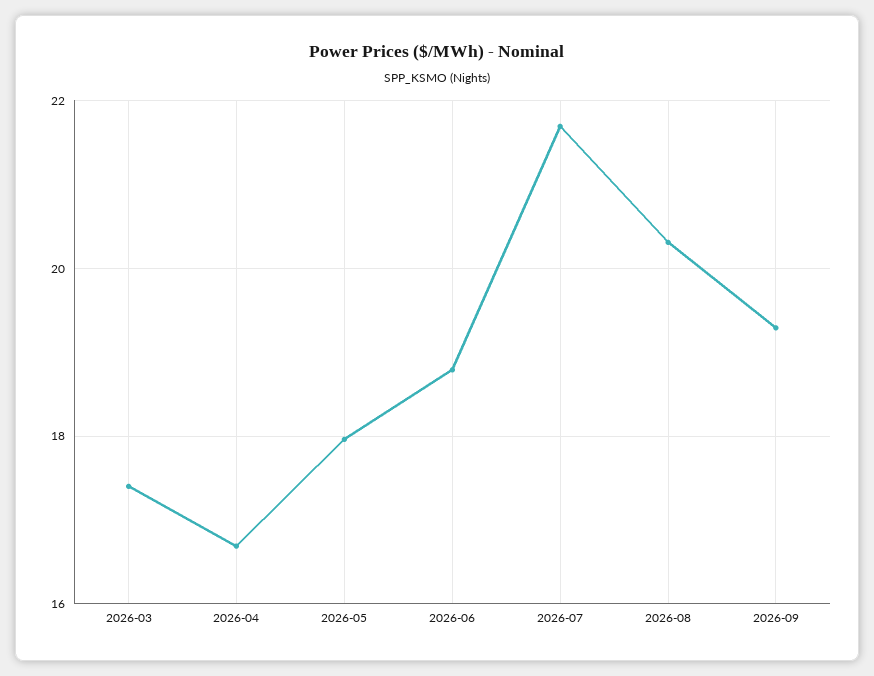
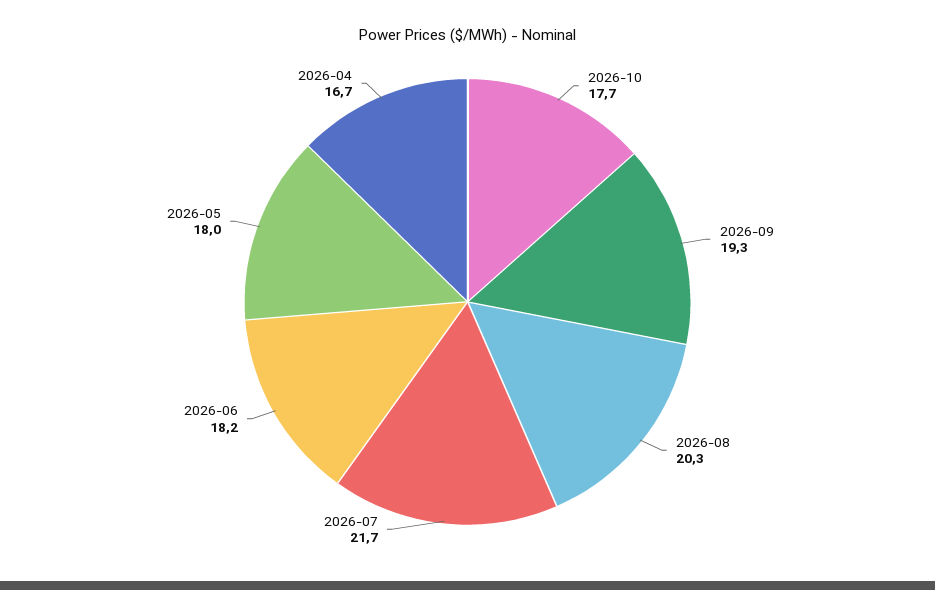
2026-03: 17.4 -> none
2026-06: 18.8 -> 18.2
2026-10: none -> 17.7

